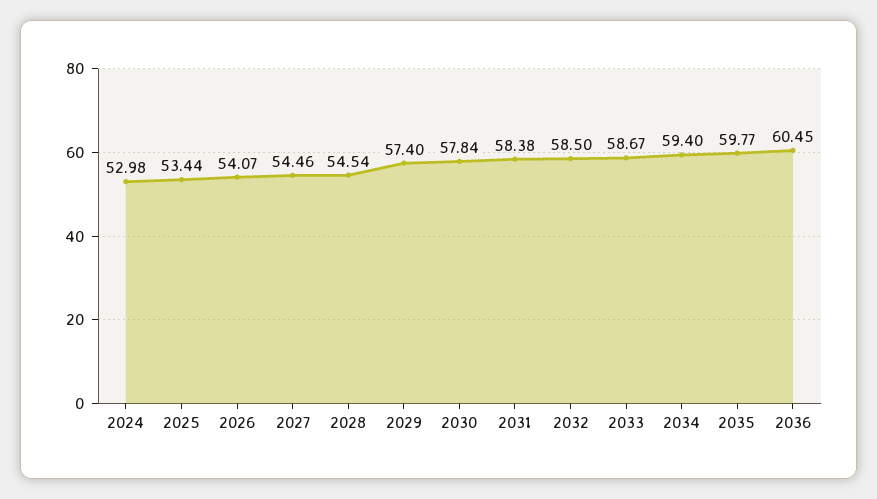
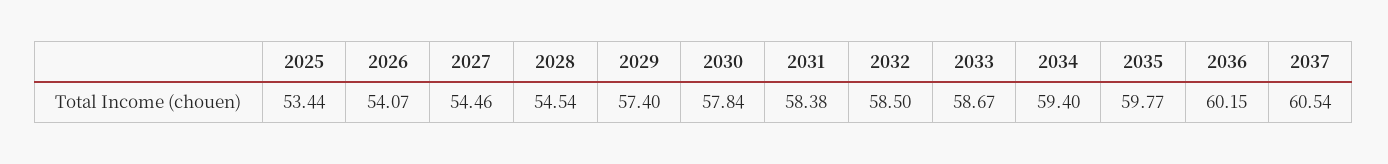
2024: 52.98 -> none
2036: 60.45 -> 60.15
2037: none -> 60.54

